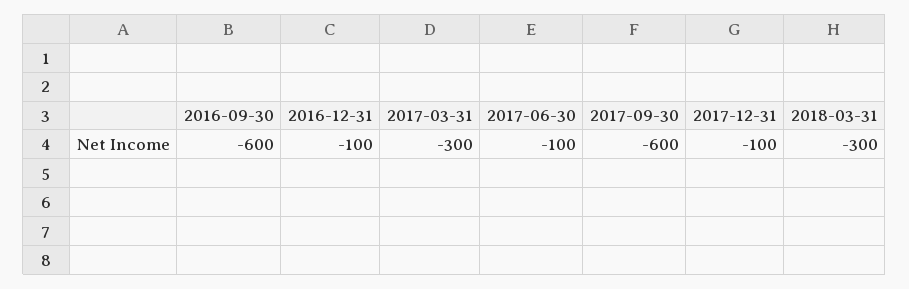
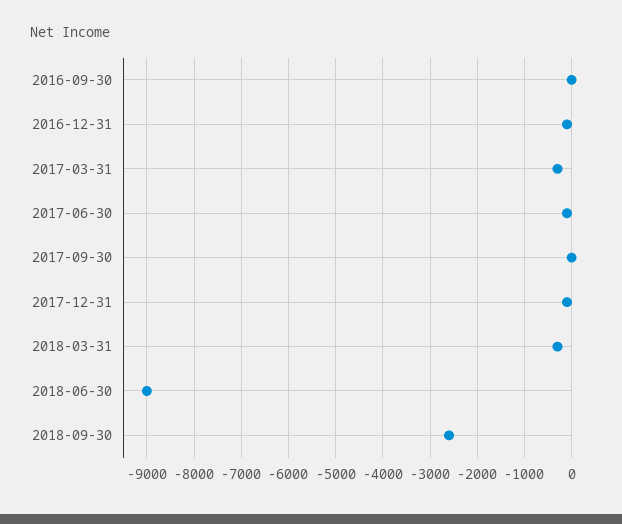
2016-09-30: -600 -> 0
2017-09-30: -600 -> 0
2018-06-30: none -> -9000
2018-09-30: none -> -2600

